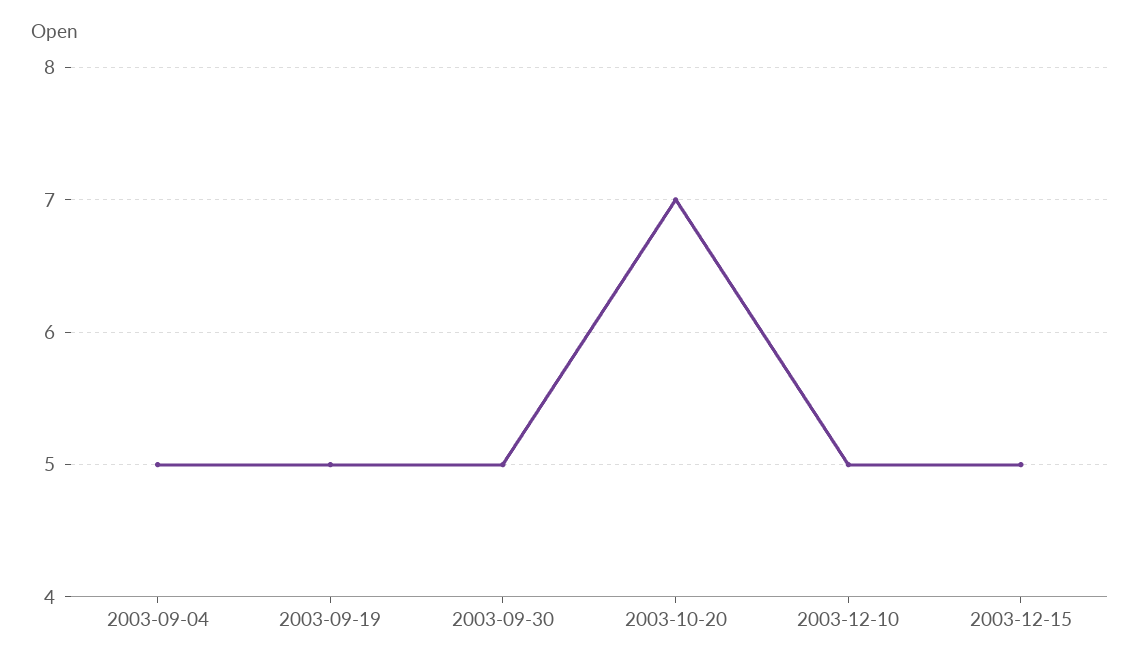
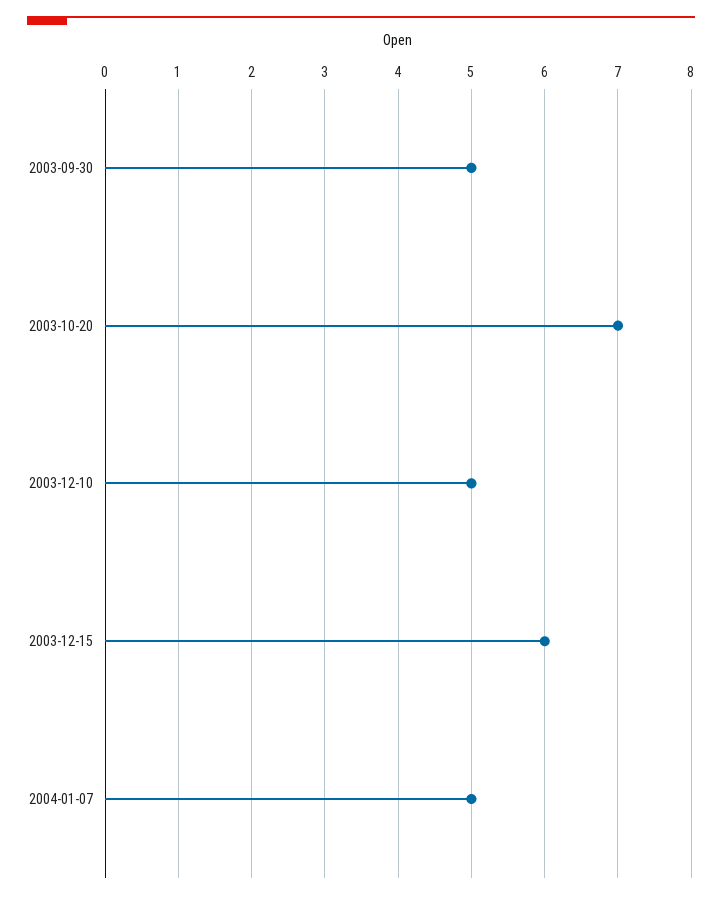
2003-09-04: 5 -> none
2003-09-19: 5 -> none
2003-12-15: 5 -> 6
2004-01-07: none -> 5

